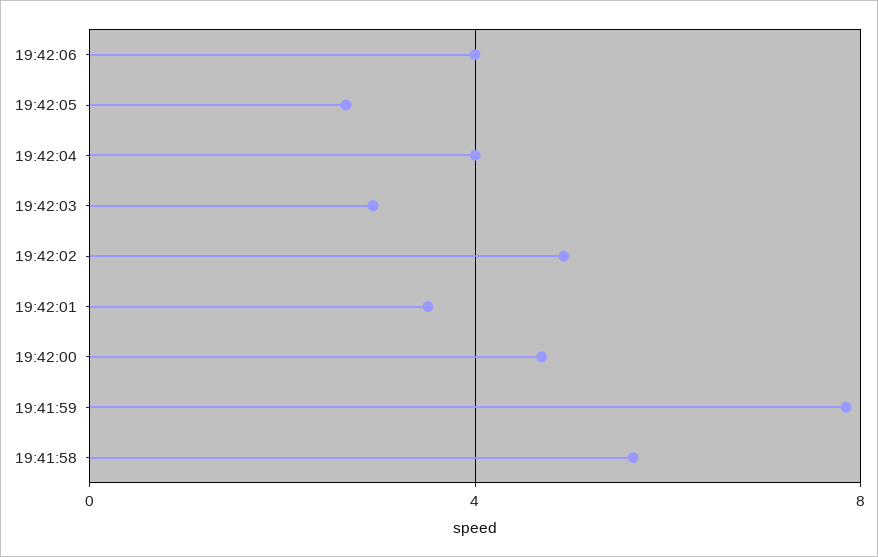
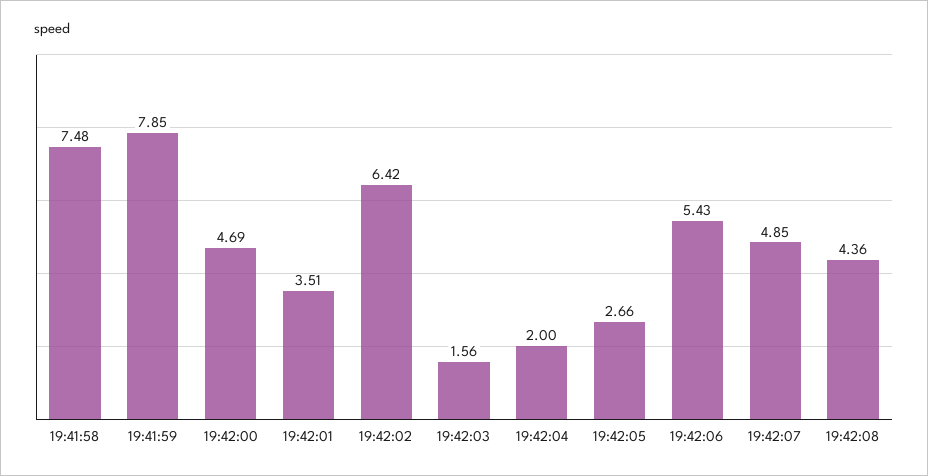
19:42:06: 4 -> 5.43
19:42:04: 4 -> 2
19:42:03: 3 -> 1.56
19:42:02: 5 -> 6.42
19:41:58: 5.5 -> 7.48
19:42:07: none -> 4.85
19:42:08: none -> 4.36

